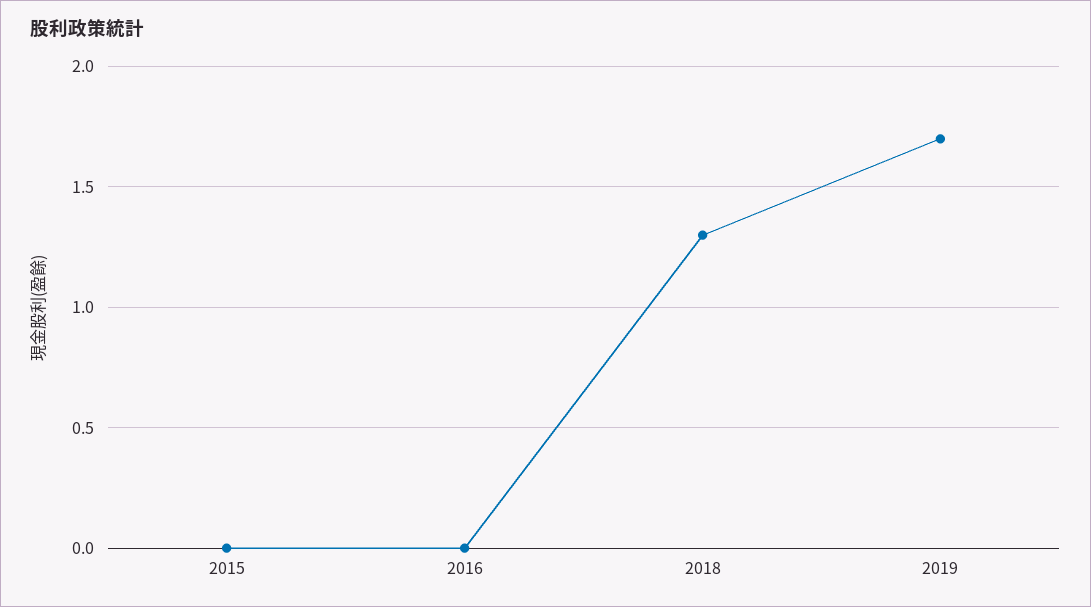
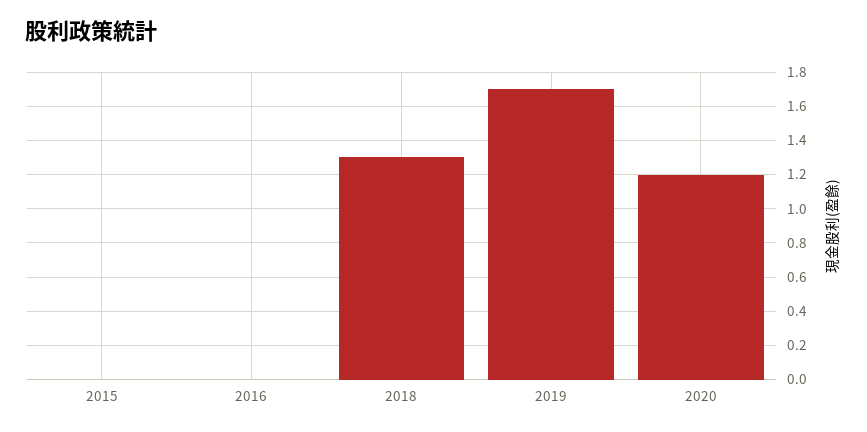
2020: none -> 1.2

